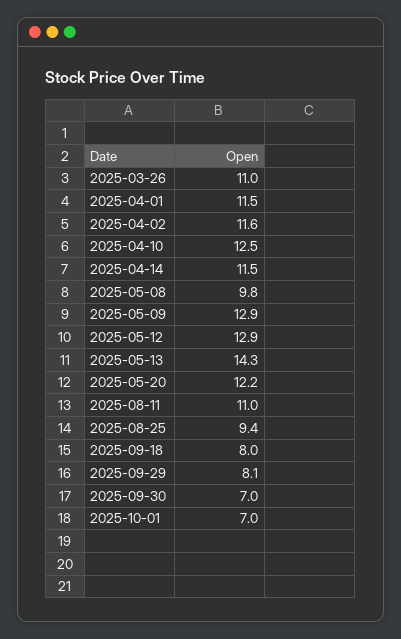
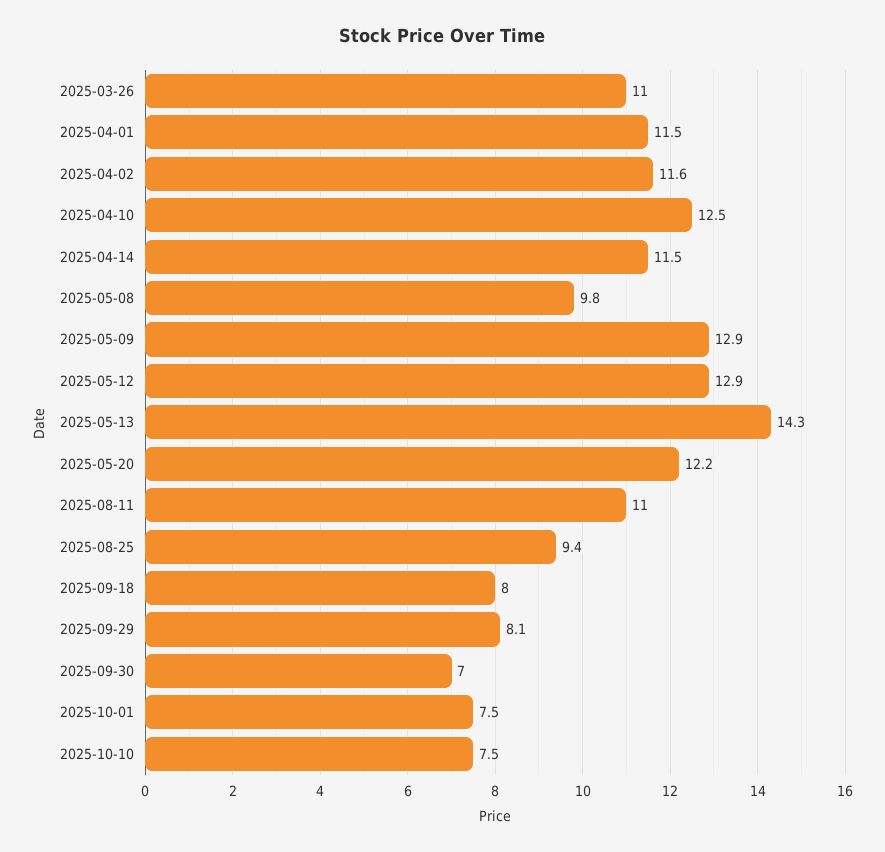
2025-10-01: 7 -> 7.5
2025-10-10: none -> 7.5

